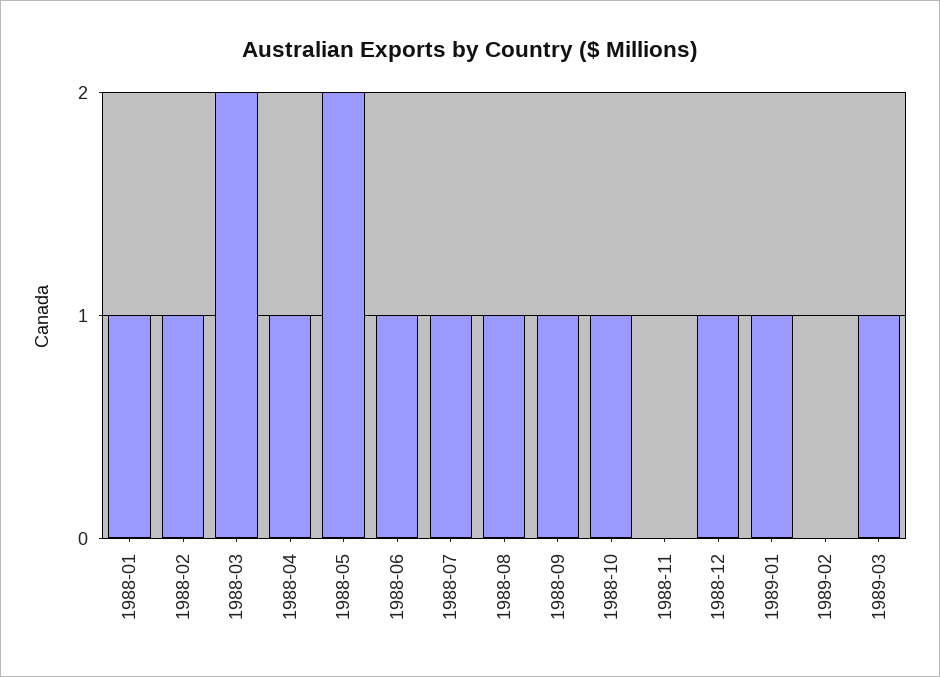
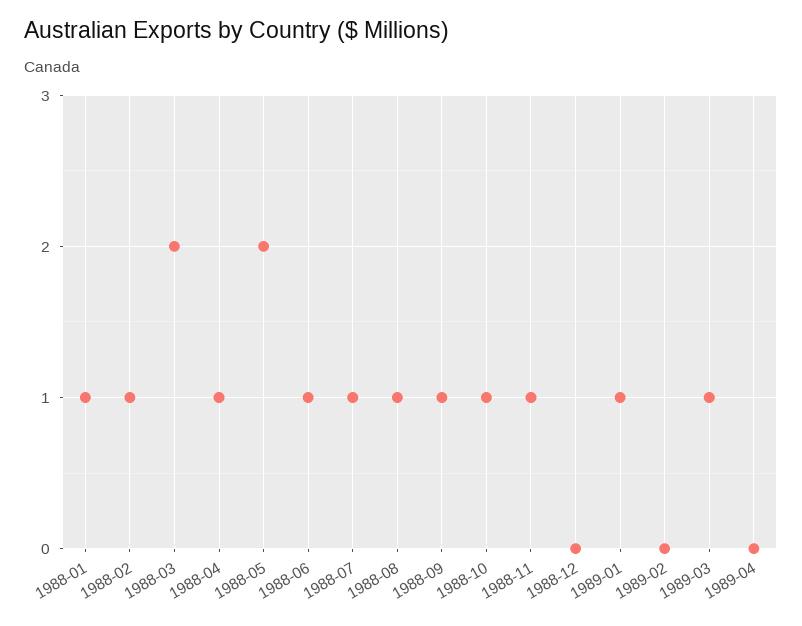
1988-11: 0 -> 1
1988-12: 1 -> 0
1989-04: none -> 0

